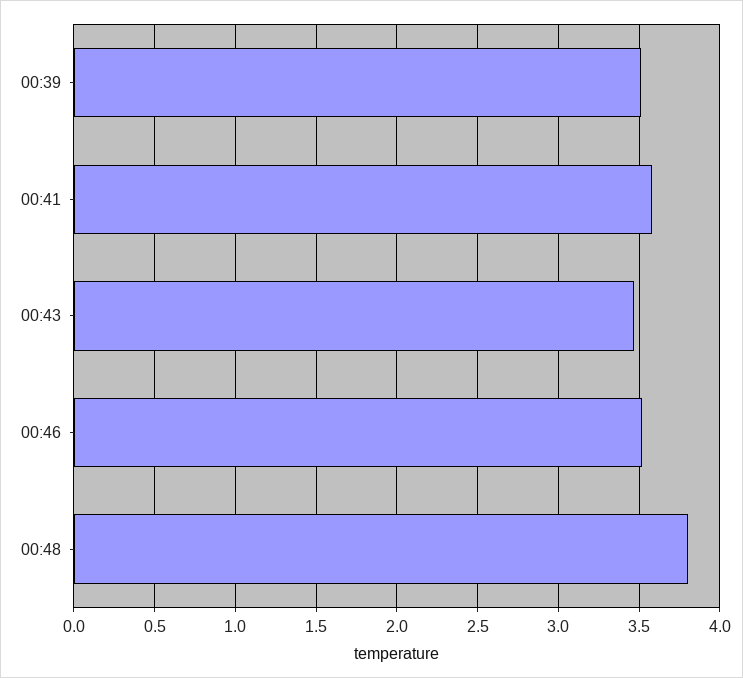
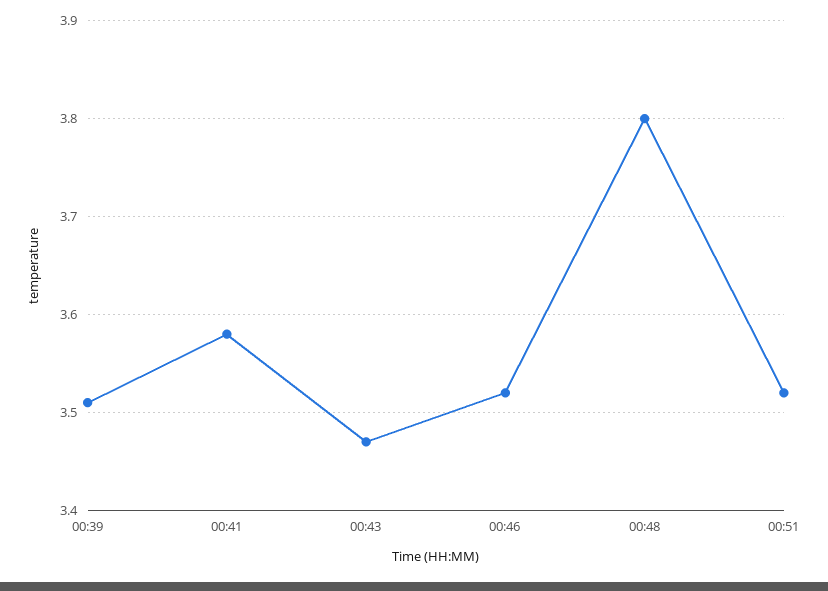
00:51: none -> 3.52

